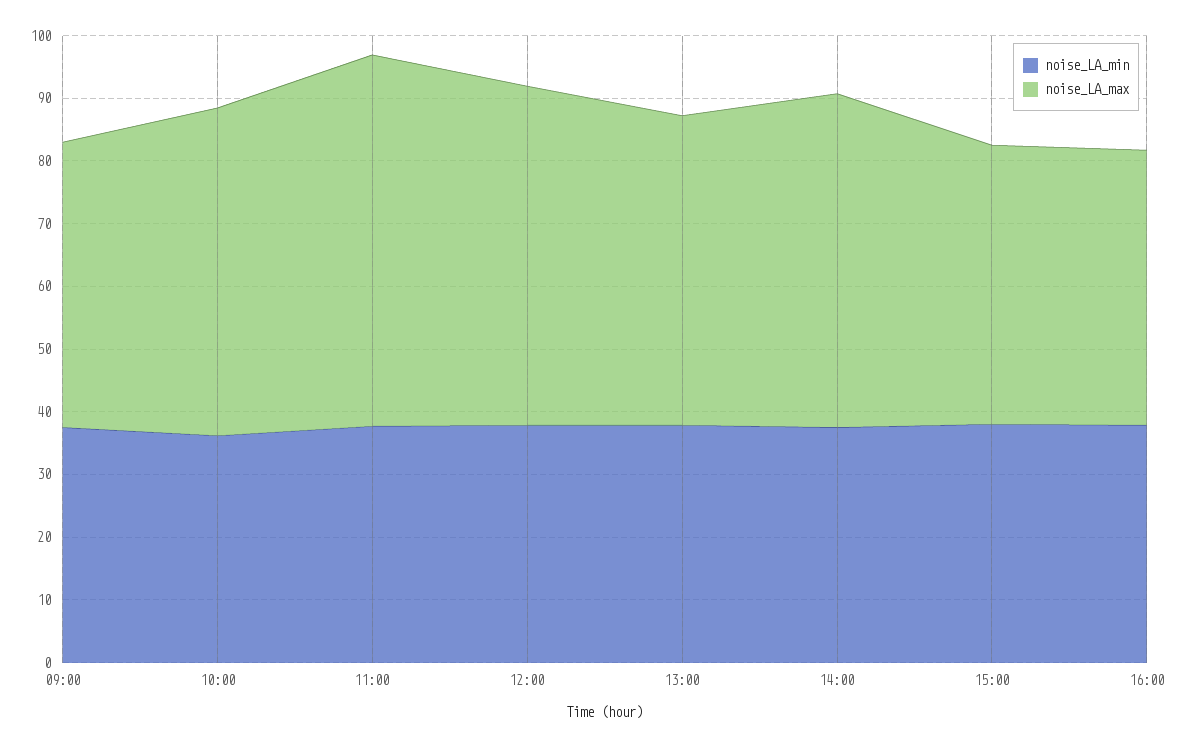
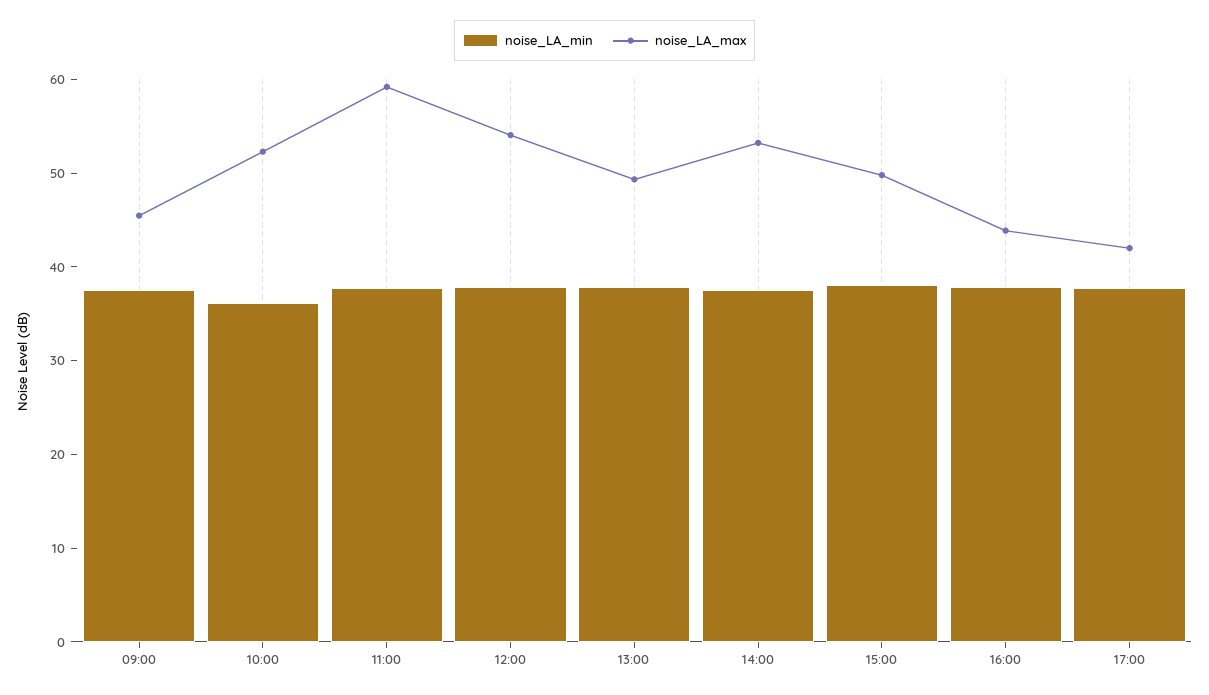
noise_LA_max, 15:00: 44 -> 50
noise_LA_min, 17:00: none -> 38
noise_LA_max, 17:00: none -> 42

